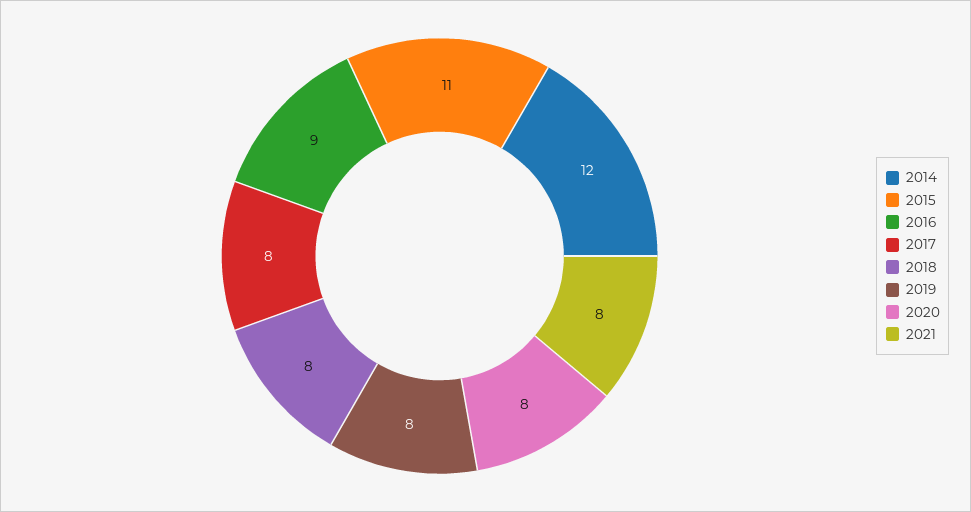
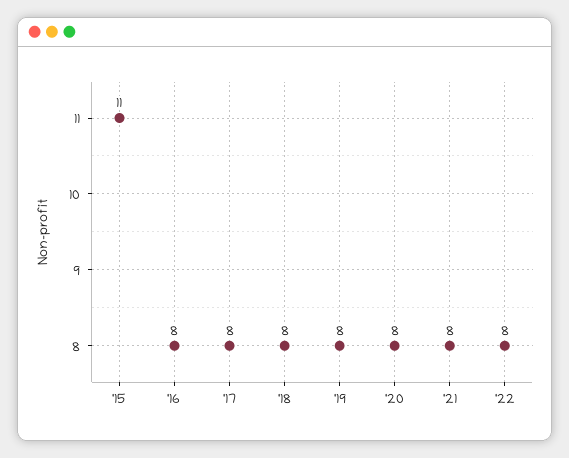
2014: 12 -> none
2016: 9 -> 8
'22: none -> 8

